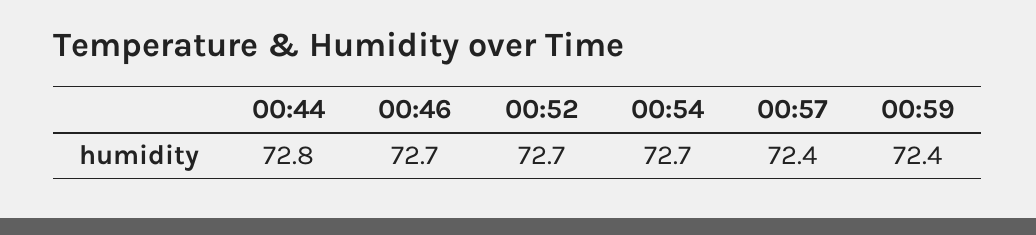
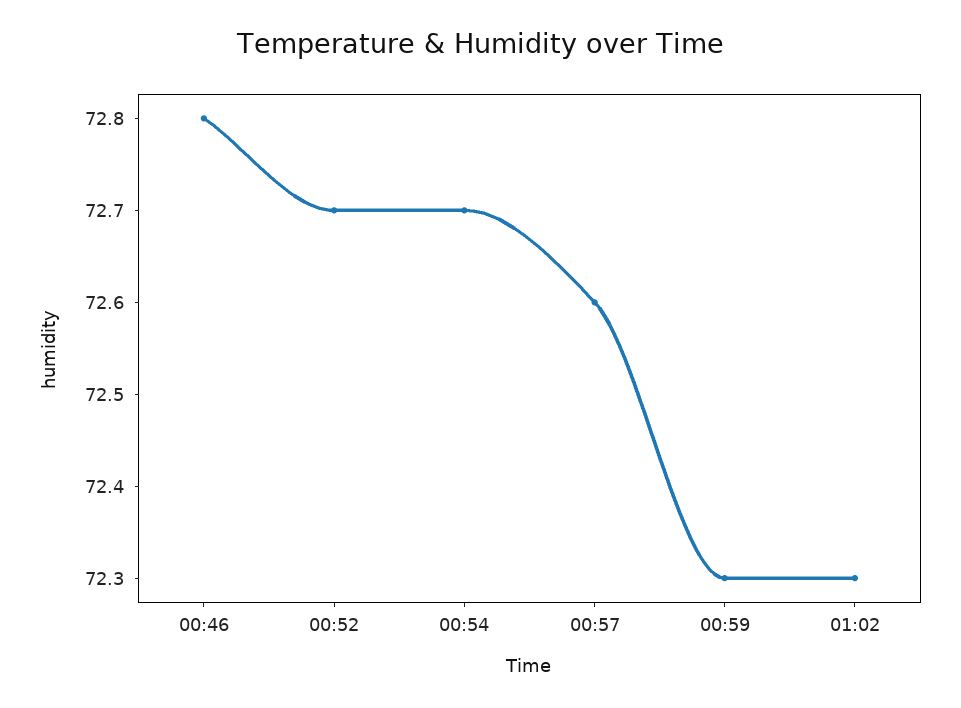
00:44: 72.8 -> none
00:46: 72.7 -> 72.8
00:57: 72.4 -> 72.6
00:59: 72.4 -> 72.3
01:02: none -> 72.3

